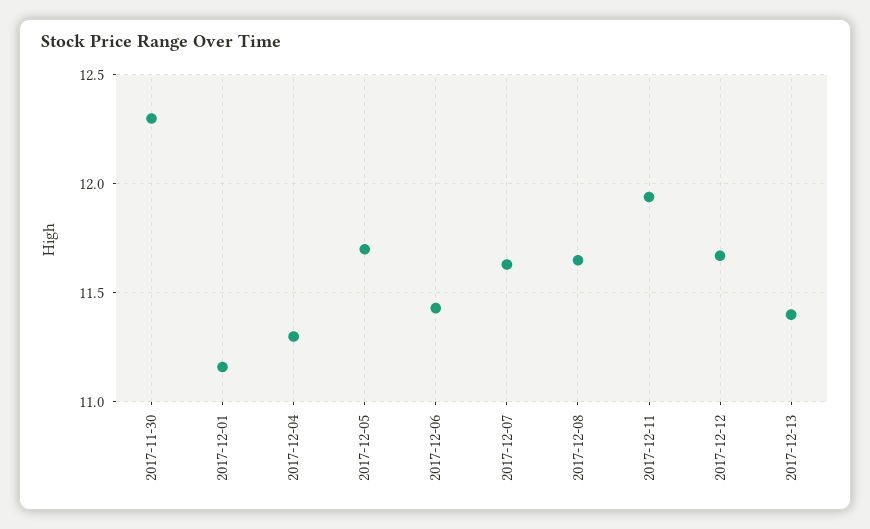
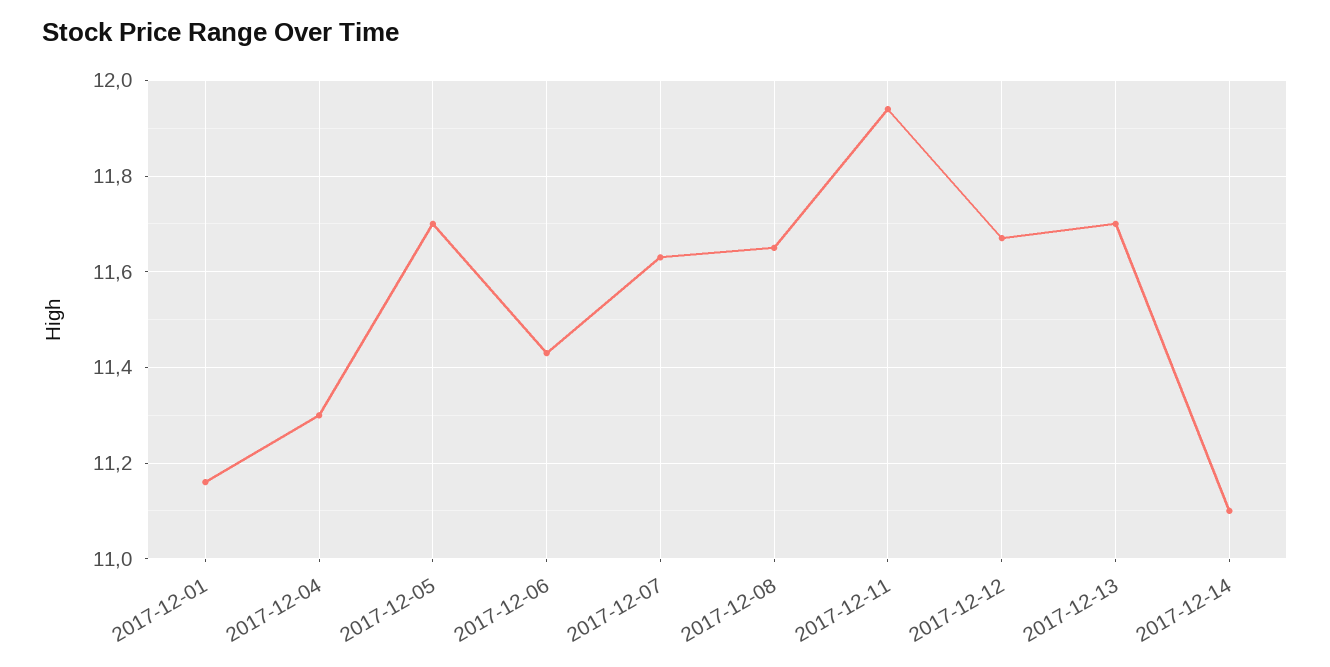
2017-11-30: 12.3 -> none
2017-12-13: 11.4 -> 11.7
2017-12-14: none -> 11.1

